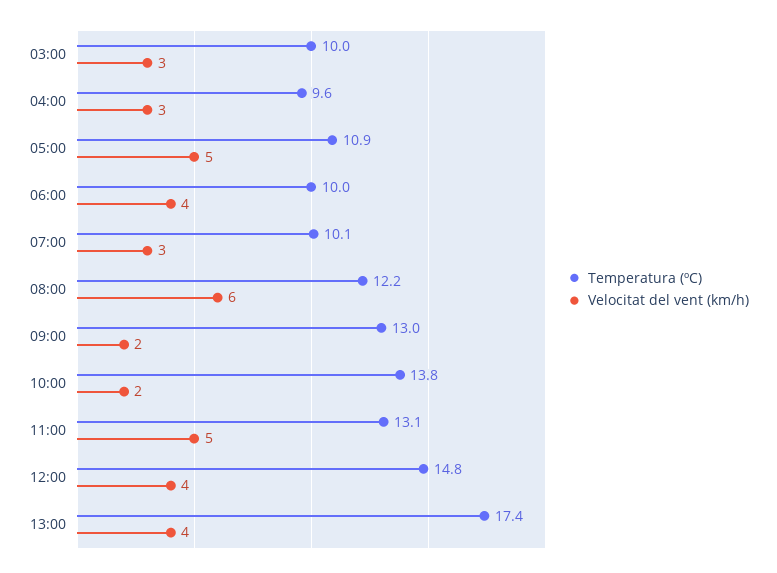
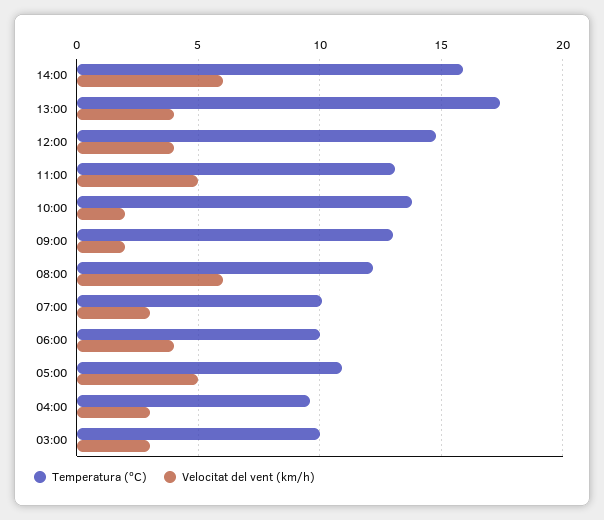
Temperatura (ºC), 14:00: none -> 16
Velocitat del vent (km/h), 14:00: none -> 6

